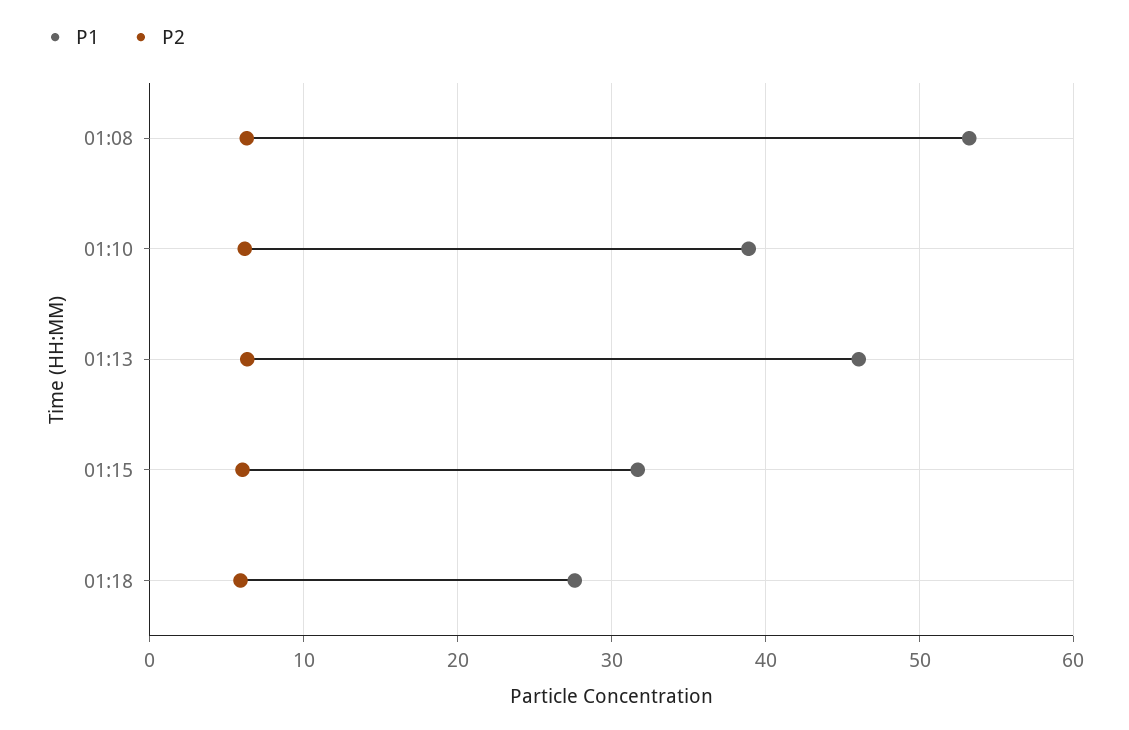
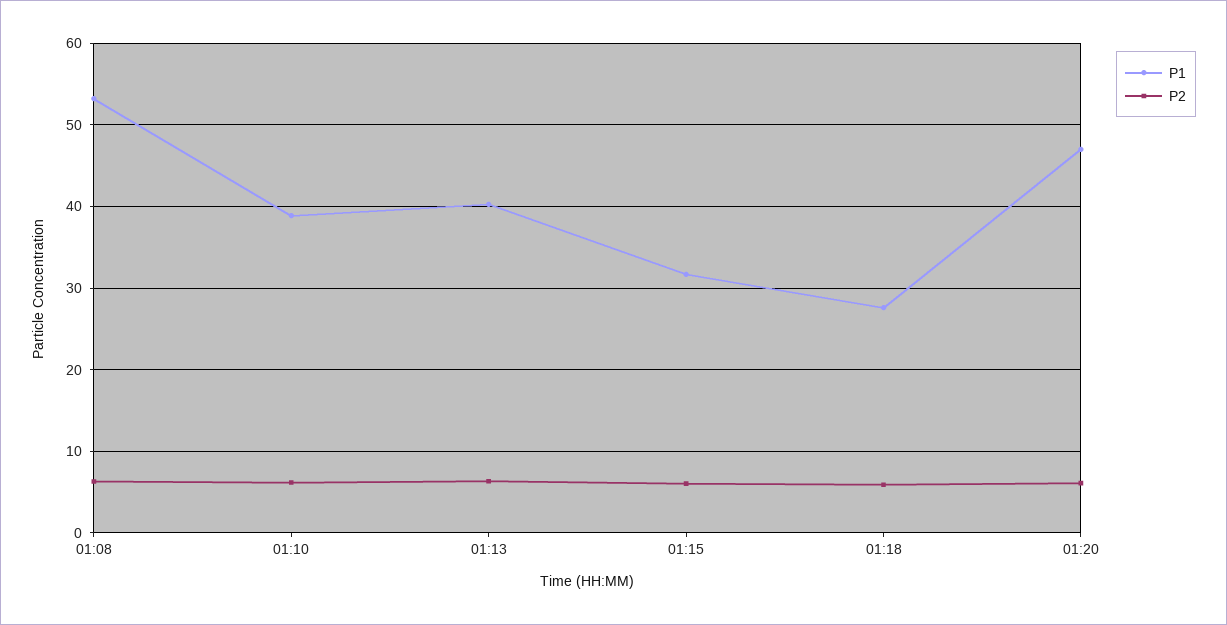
P1, 01:13: 46 -> 40
P1, 01:20: none -> 47
P2, 01:20: none -> 6

